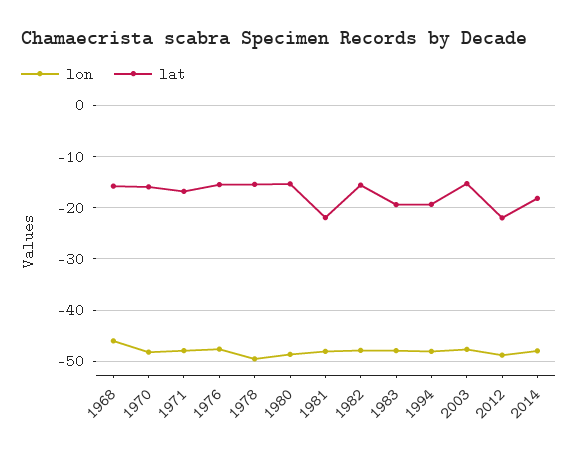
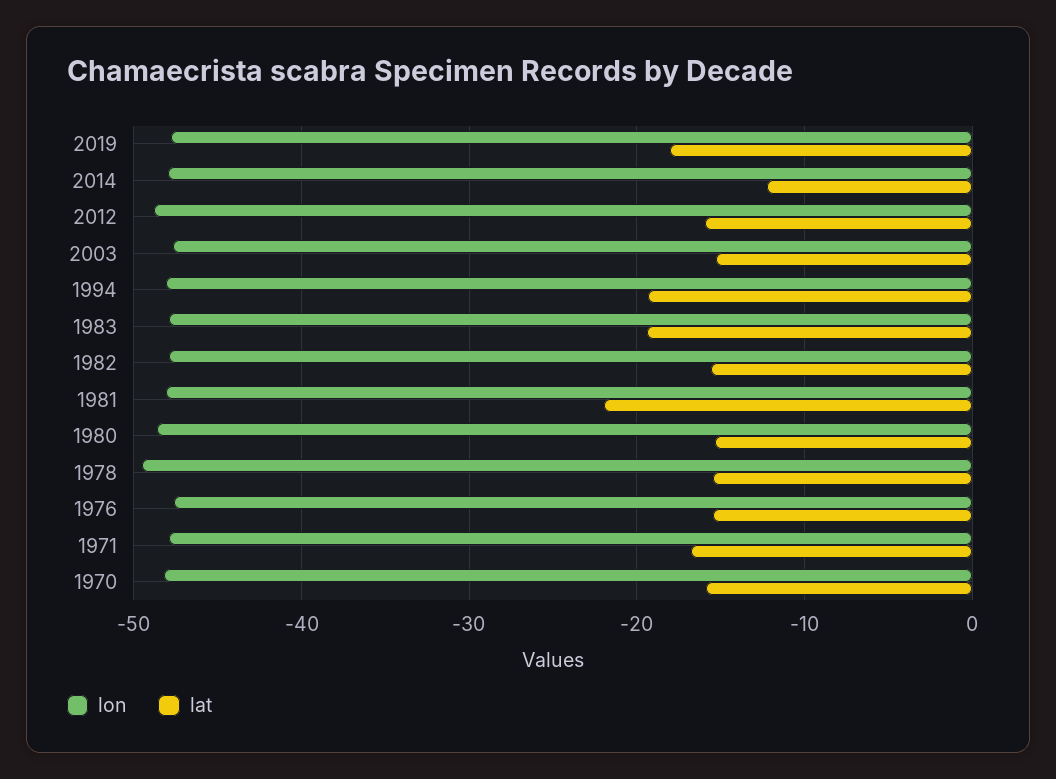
lon, 1968: -46 -> none
lat, 1968: -16 -> none
lat, 2012: -22 -> -16
lat, 2014: -18 -> -12
lon, 2019: none -> -48
lat, 2019: none -> -18

